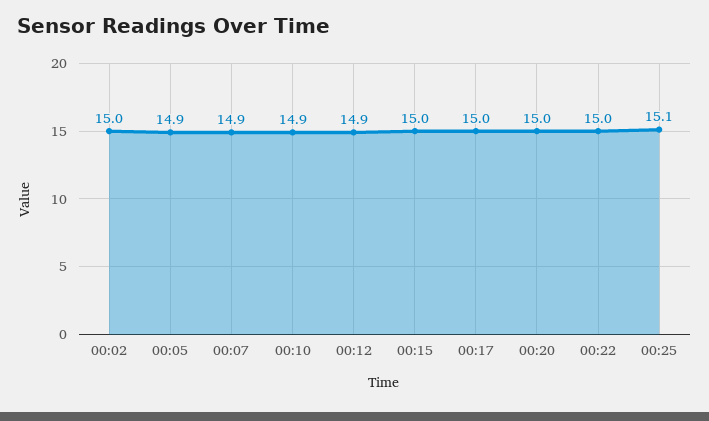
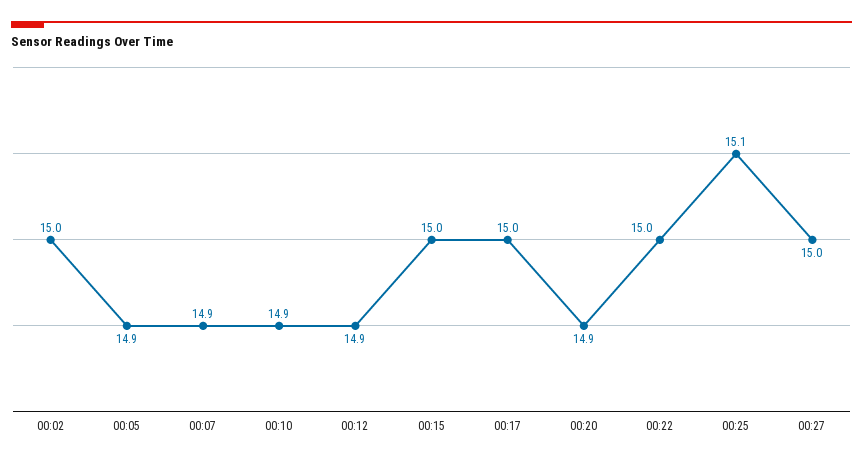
00:20: 15 -> 14.9
00:27: none -> 15

